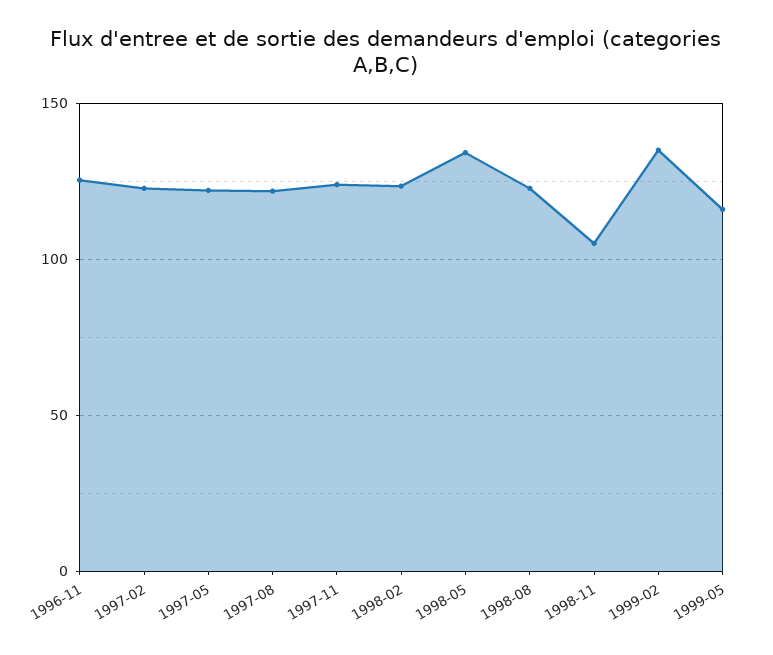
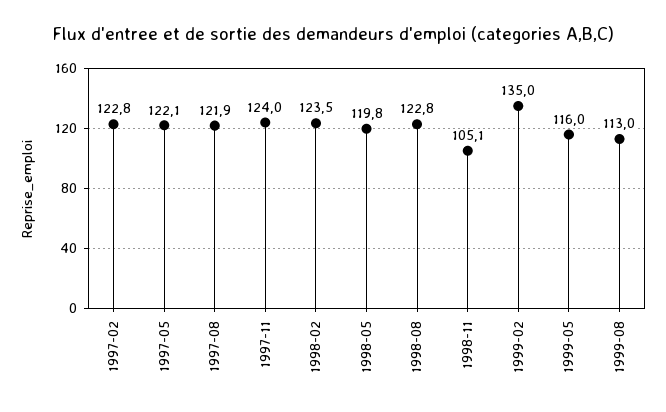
1996-11: 125 -> none
1998-05: 135 -> 119.8
1999-08: none -> 113

